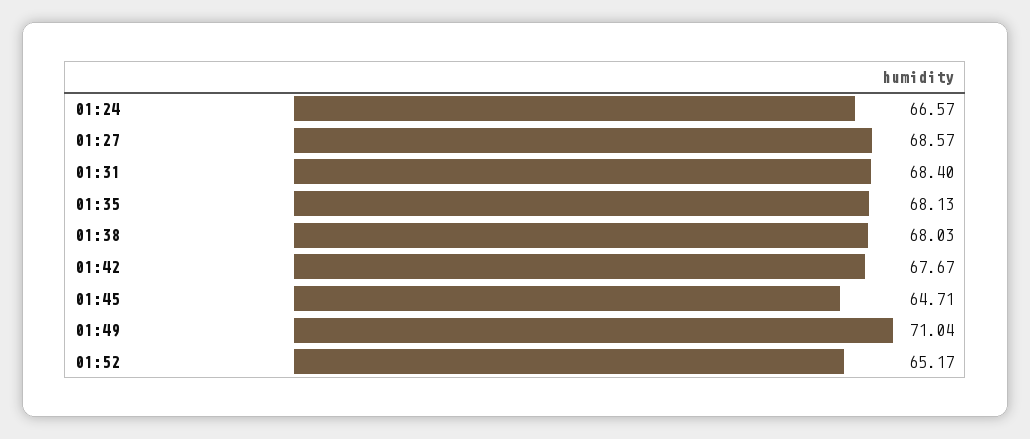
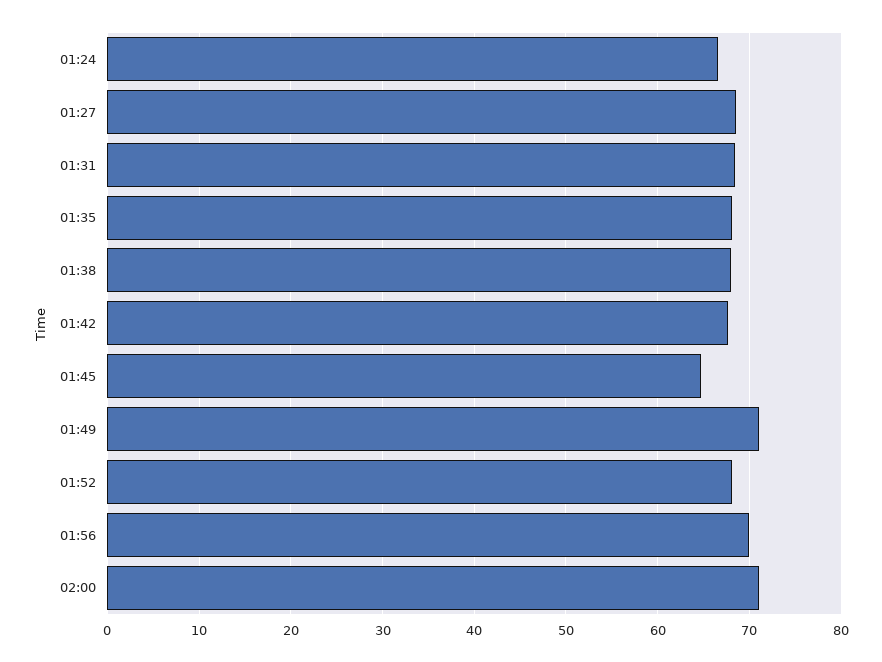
01:52: 65.17 -> 68
01:56: none -> 70
02:00: none -> 71

